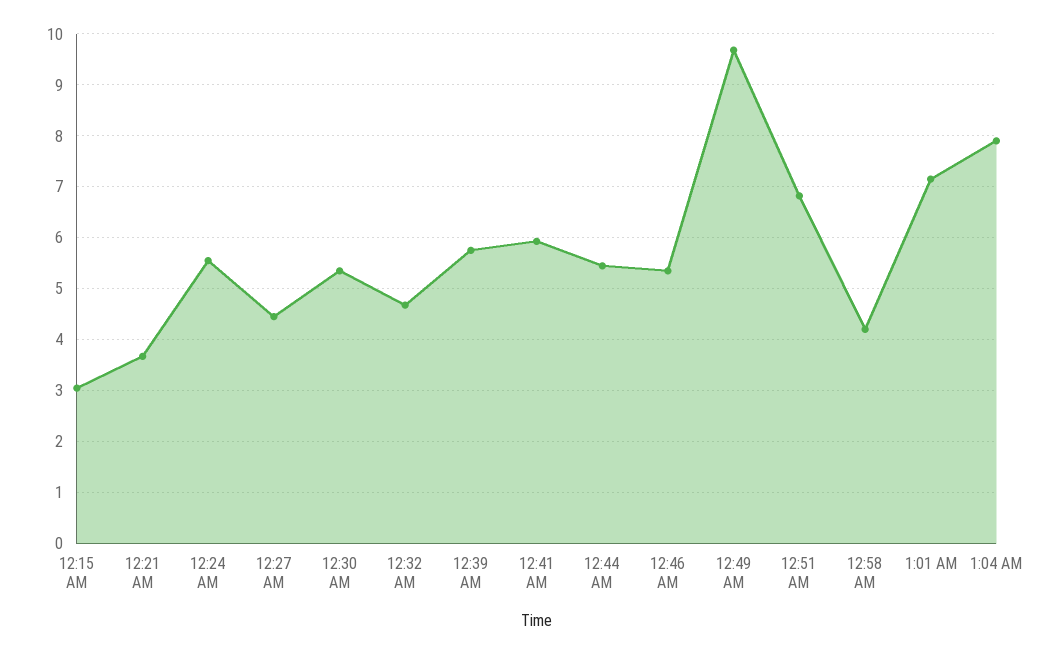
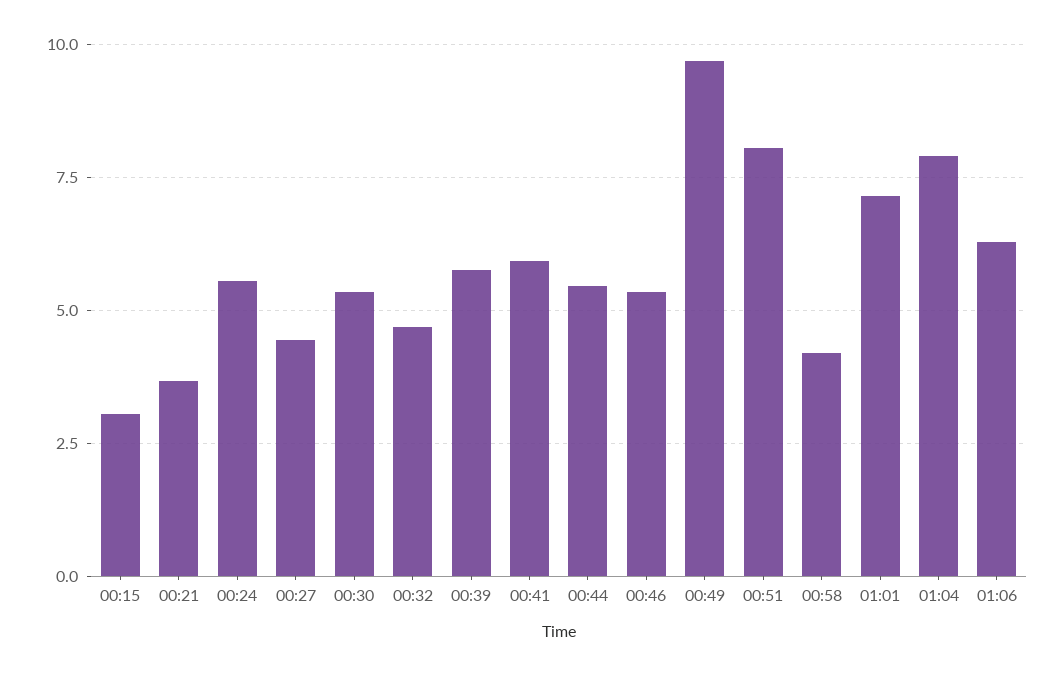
12:51 AM: 6.8 -> 8
01:06: none -> 6.25

